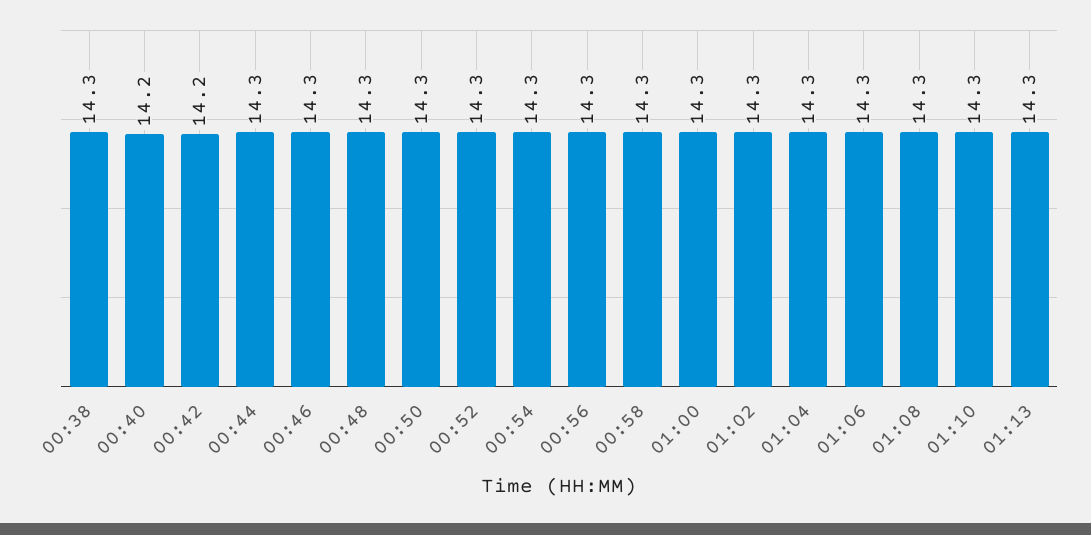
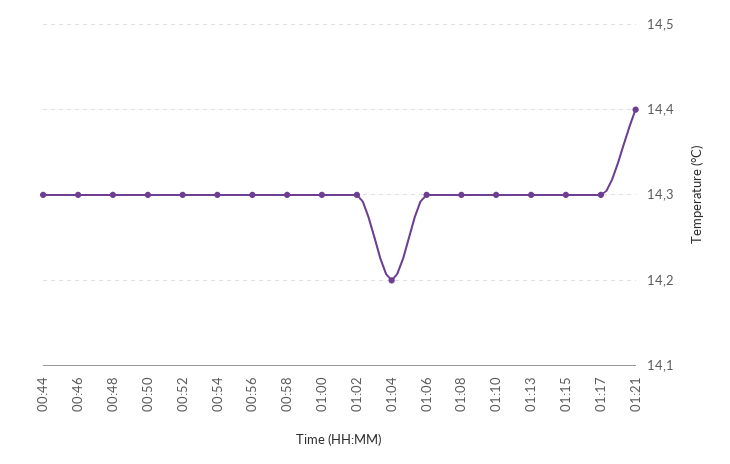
00:38: 14.3 -> none
00:40: 14.2 -> none
00:42: 14.2 -> none
01:04: 14.3 -> 14.2
01:15: none -> 14.3
01:17: none -> 14.3
01:21: none -> 14.4

